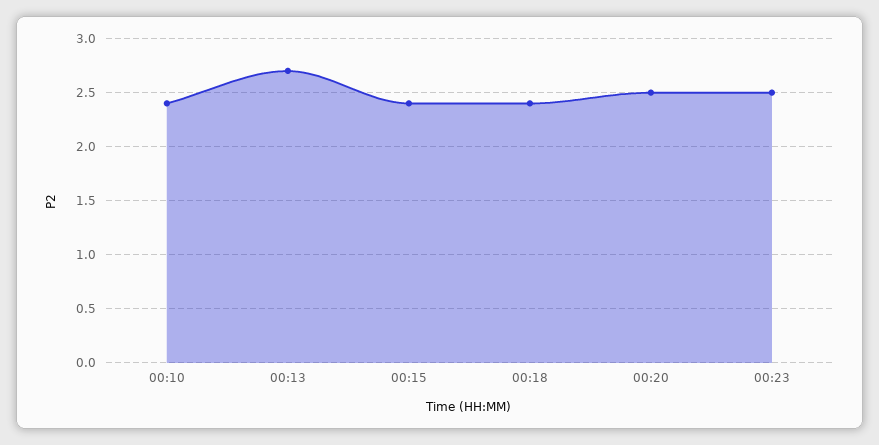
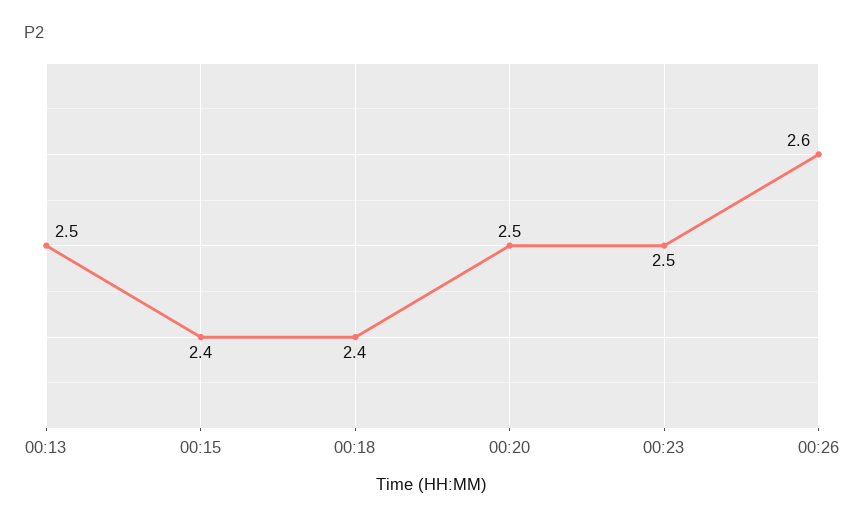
00:10: 2.4 -> none
00:13: 2.7 -> 2.5
00:26: none -> 2.6

